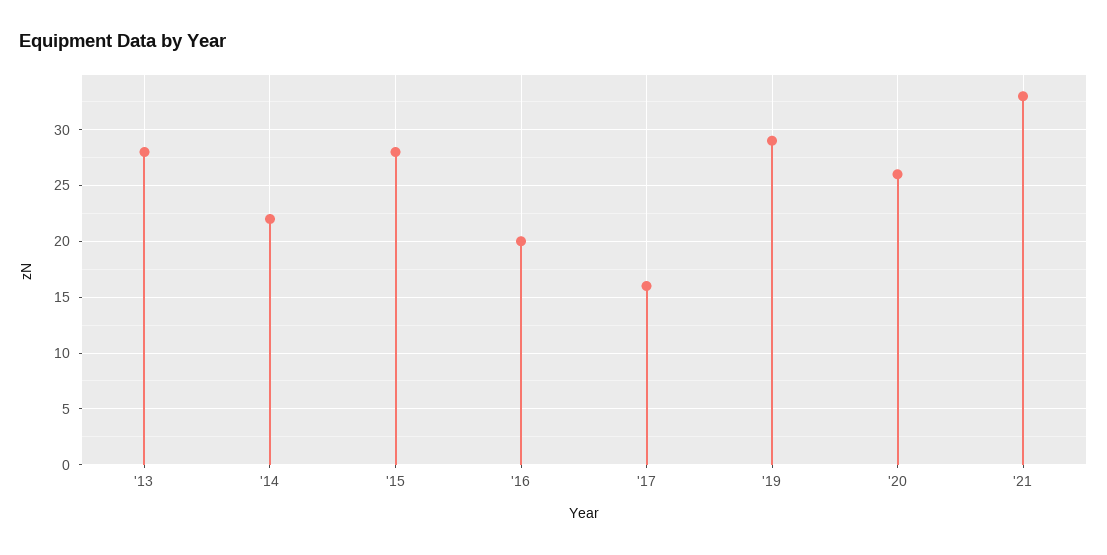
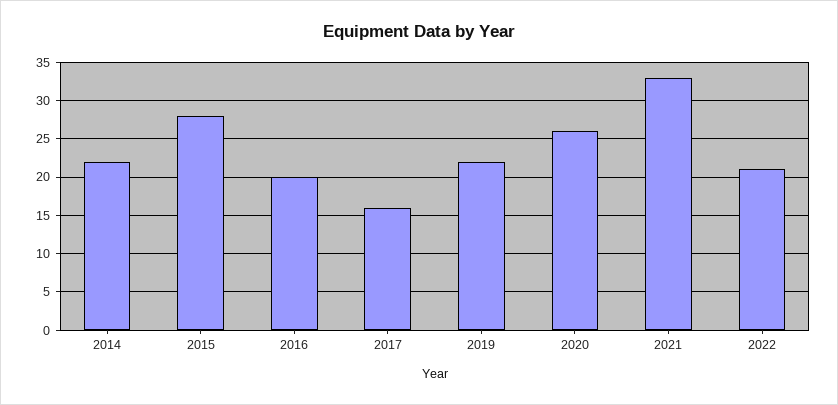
'13: 28 -> none
'19: 29 -> 22
2022: none -> 21

